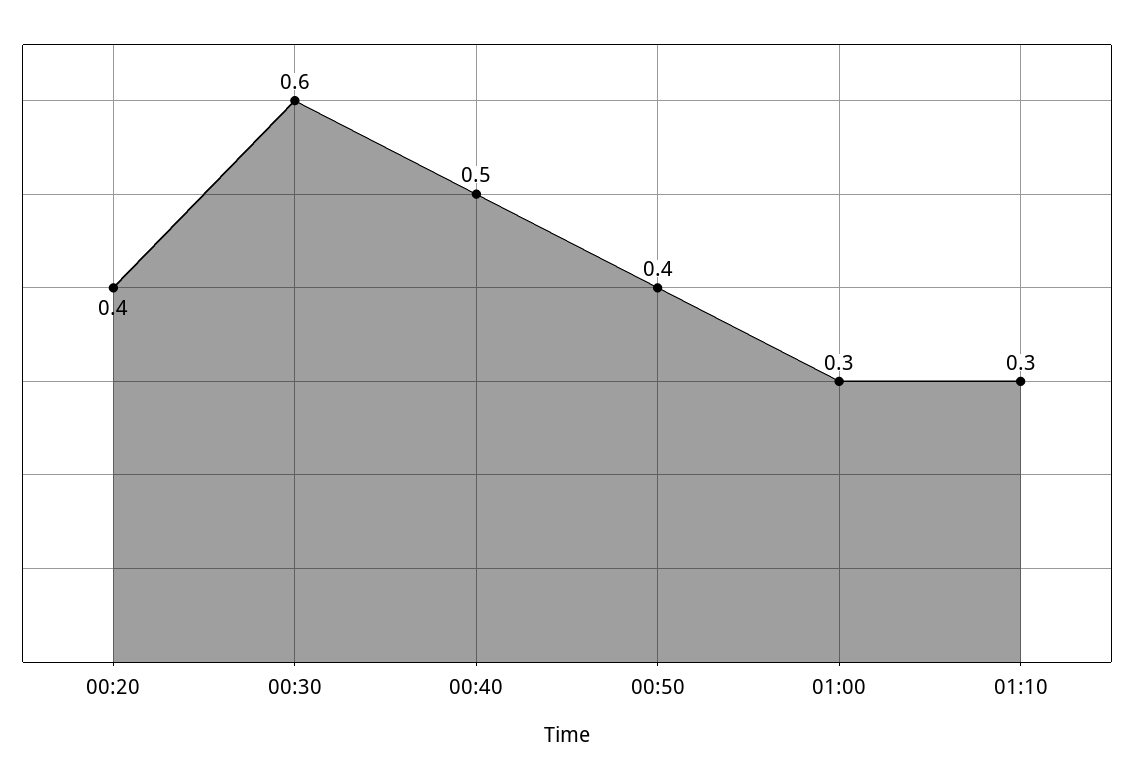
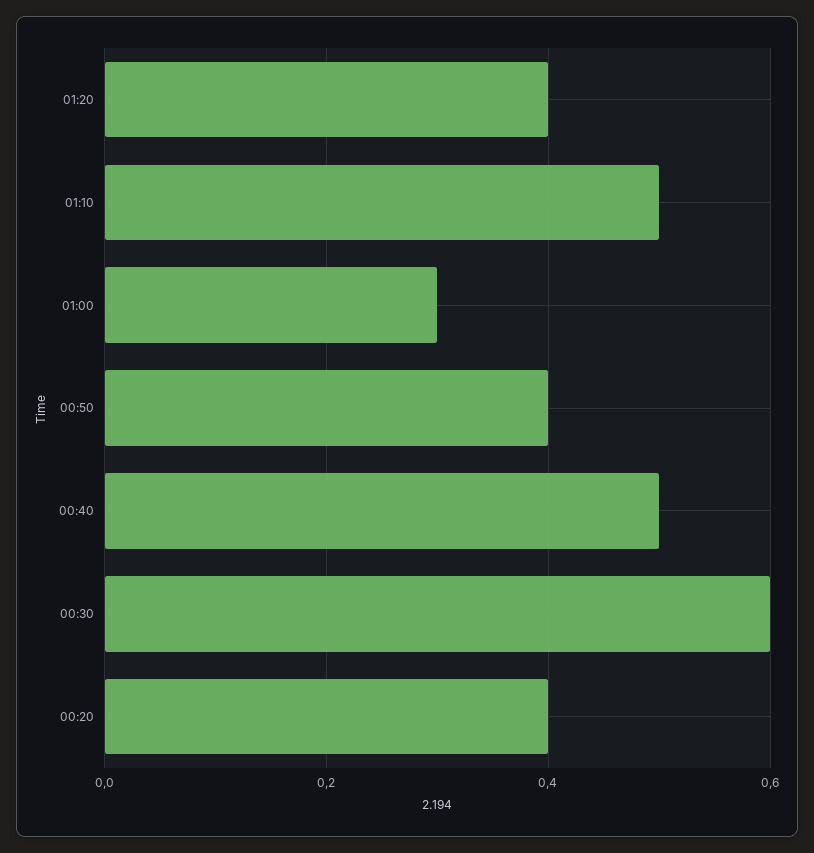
01:10: 0.3 -> 0.5
01:20: none -> 0.4

